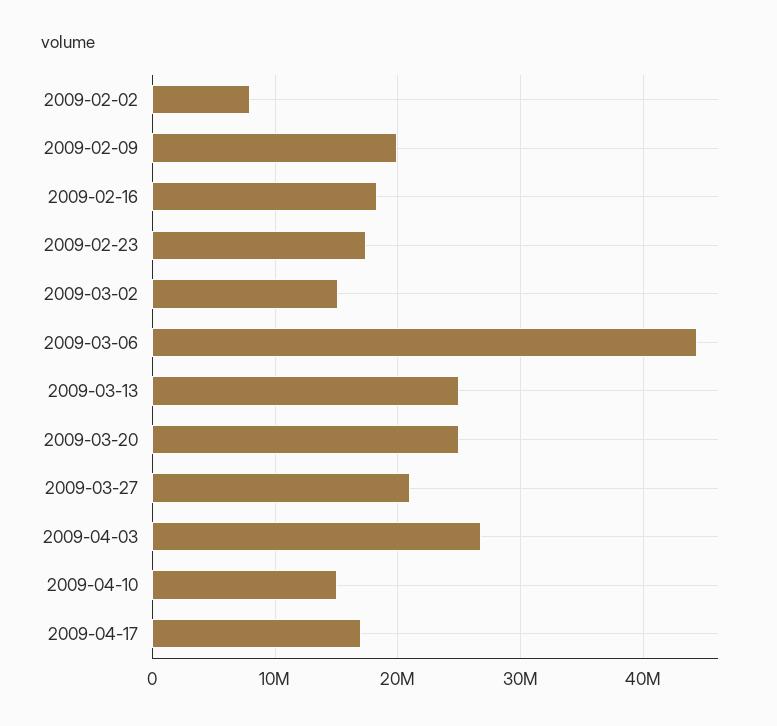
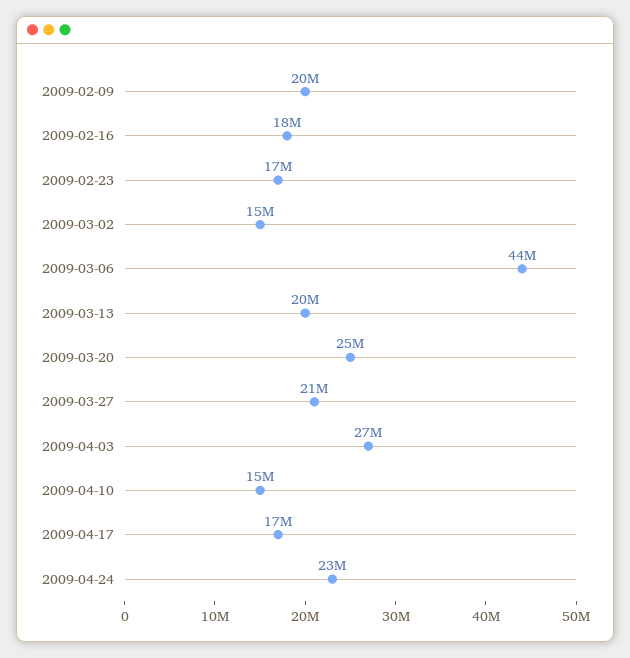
2009-02-02: 8000000 -> none
2009-03-13: 25000000 -> 20000000
2009-04-24: none -> 23000000

